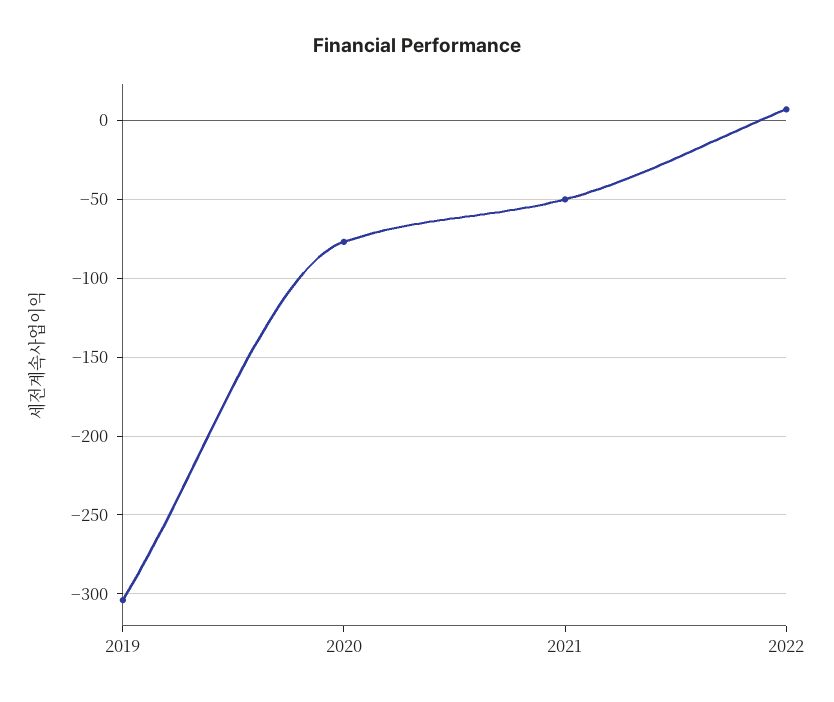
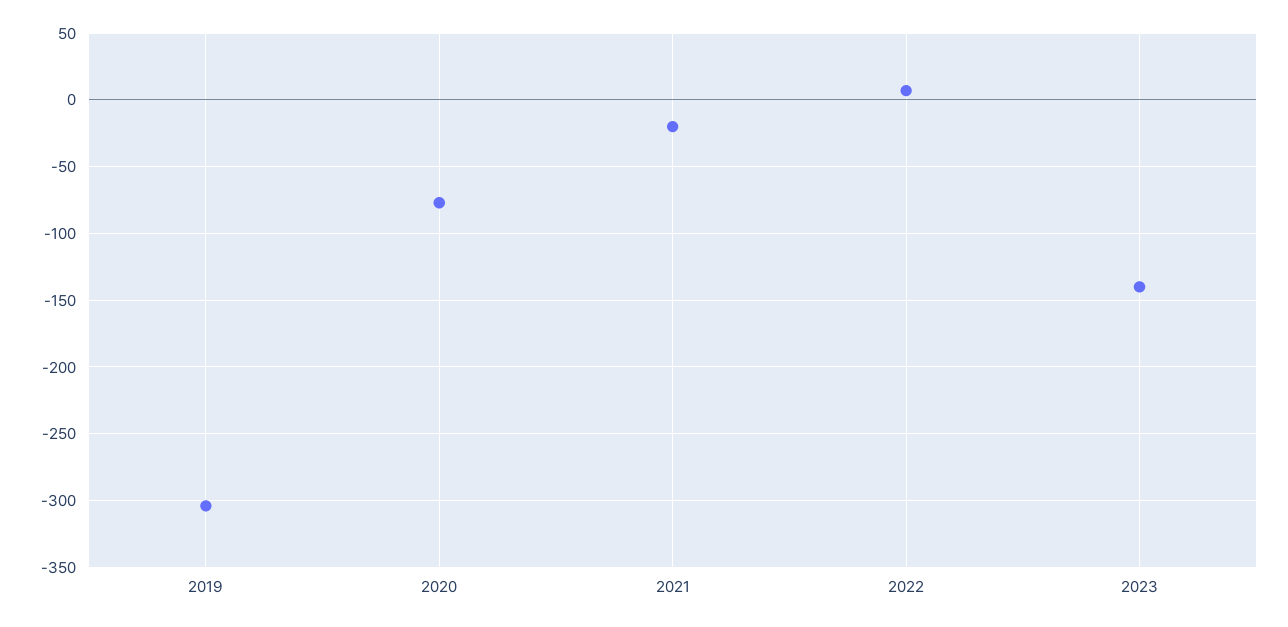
2021: -50 -> -20
2023: none -> -140

